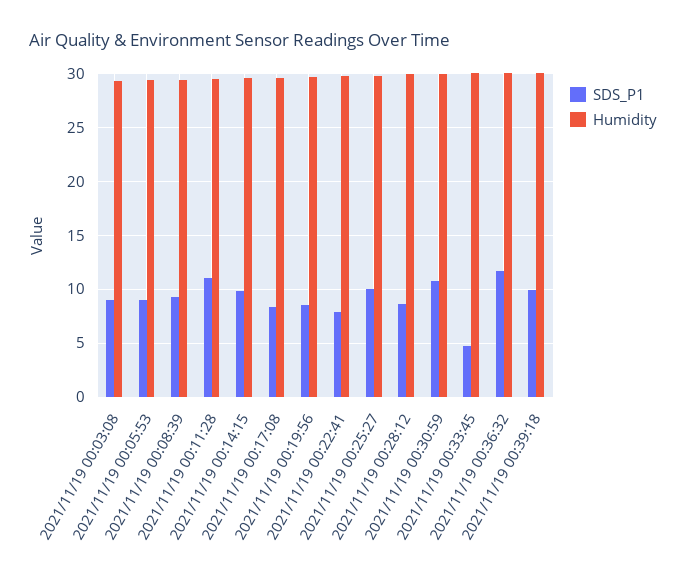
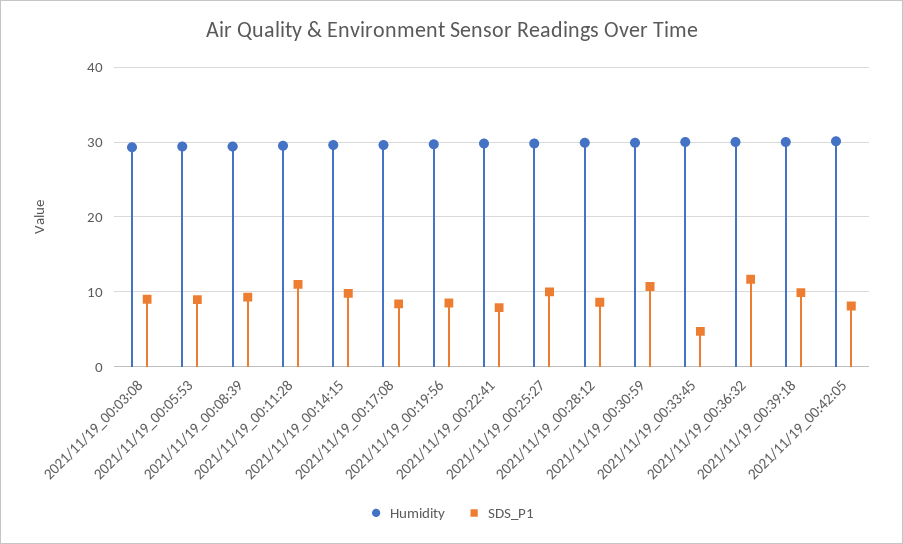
Humidity, 2021/11/19_00:42:05: none -> 30
SDS_P1, 2021/11/19_00:42:05: none -> 8

